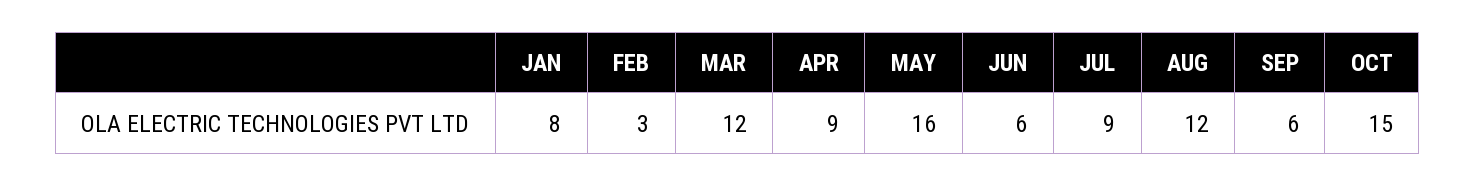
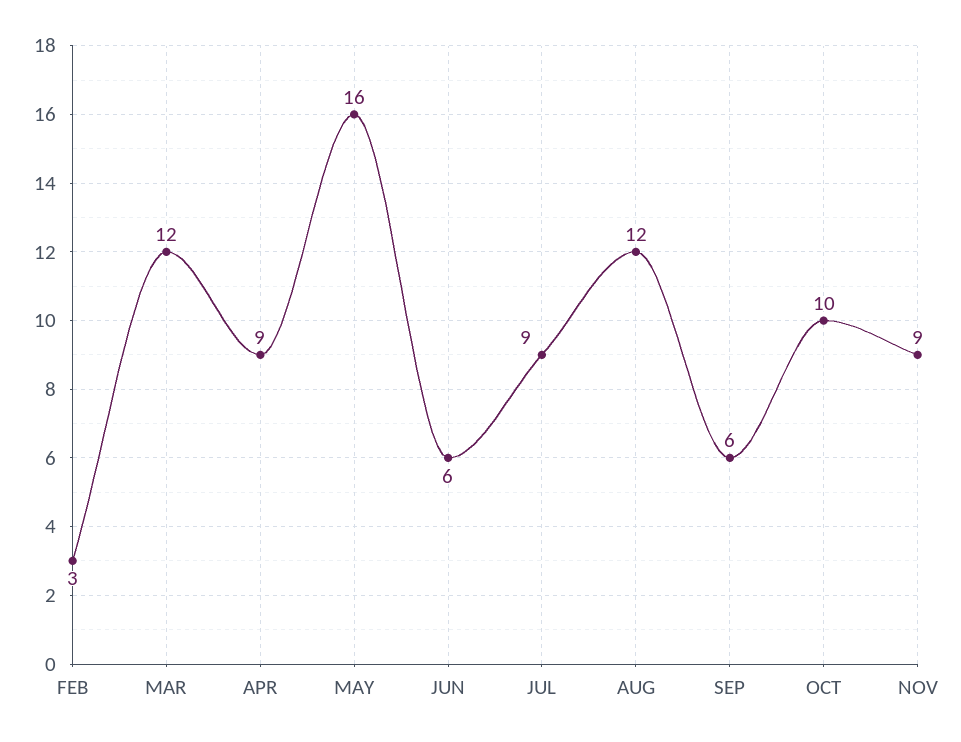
JAN: 8 -> none
OCT: 15 -> 10
NOV: none -> 9

